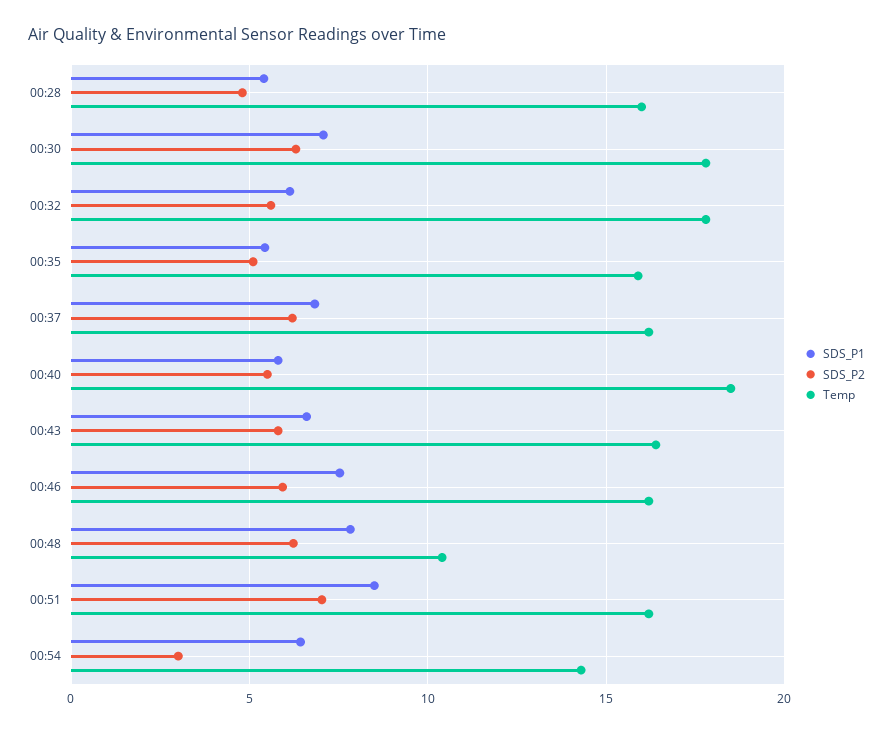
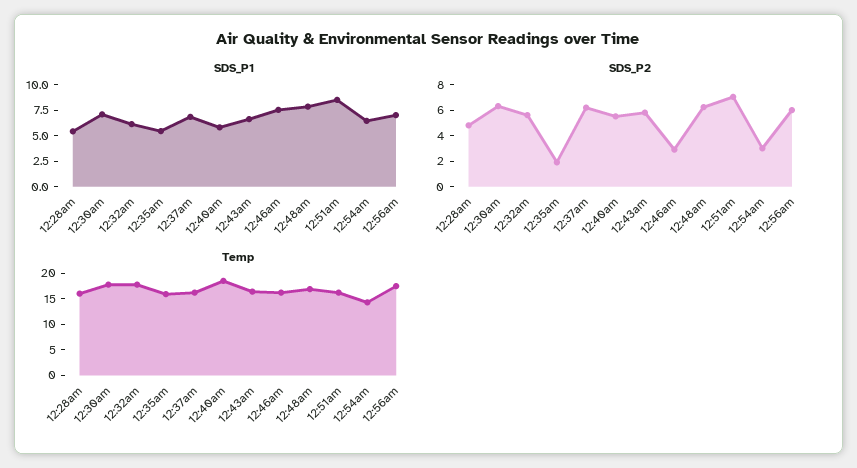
SDS_P2, 00:35: 5 -> 2
SDS_P2, 00:46: 6 -> 3
Temp, 00:48: 10.5 -> 17.5
SDS_P1, 12:56am: none -> 7.5
SDS_P2, 12:56am: none -> 6
Temp, 12:56am: none -> 17.5

